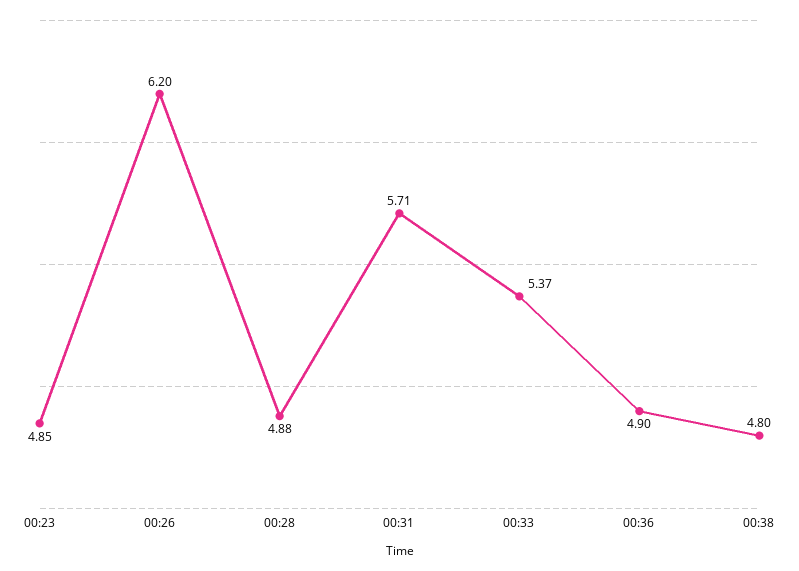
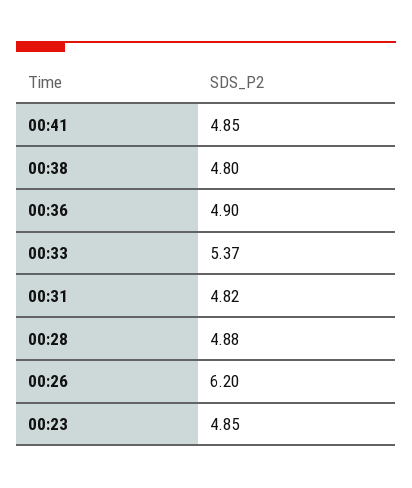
00:31: 5.71 -> 4.82
00:41: none -> 4.85

